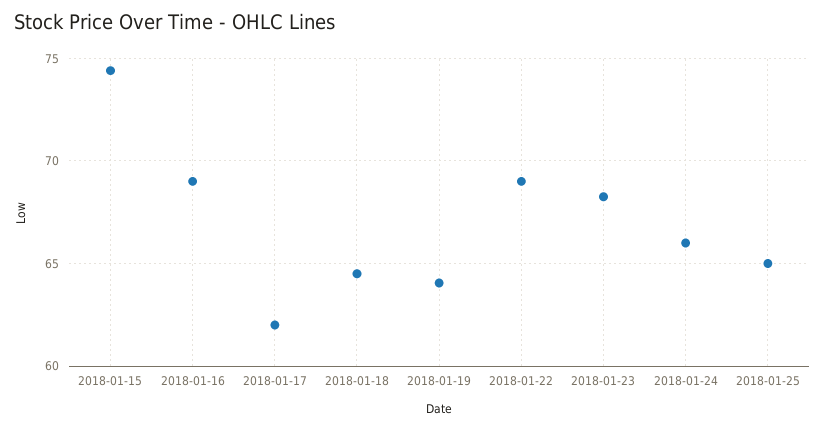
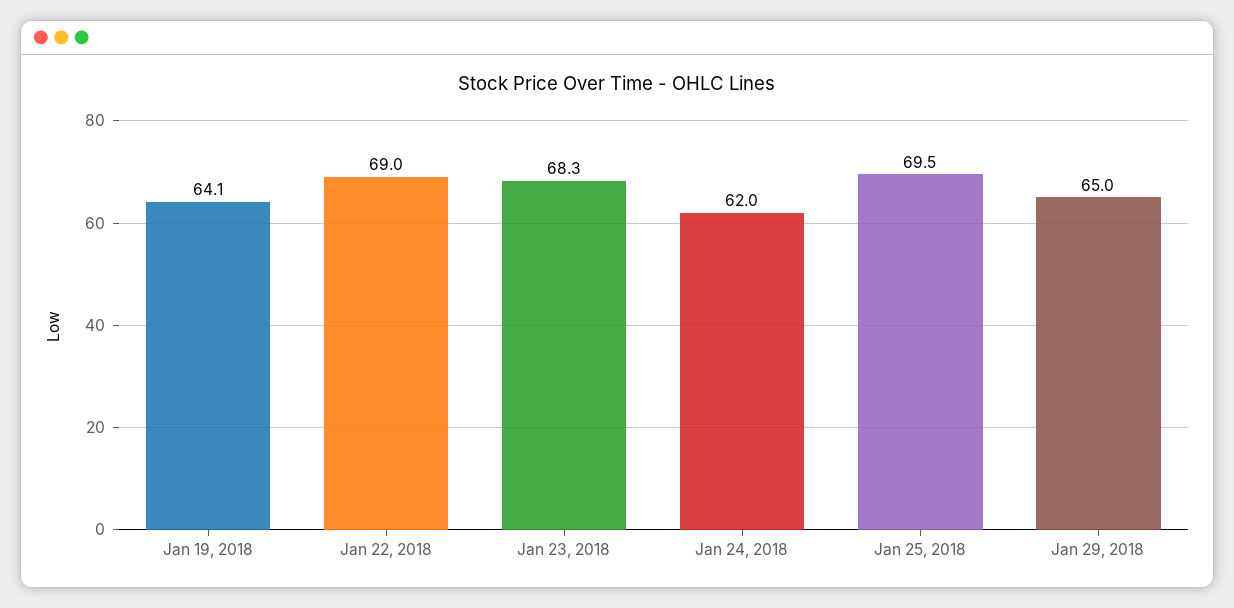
2018-01-15: 74.5 -> none
2018-01-16: 69 -> none
2018-01-17: 62 -> none
2018-01-18: 64.5 -> none
2018-01-24: 66 -> 62
2018-01-25: 65 -> 69.5
Jan 29, 2018: none -> 65

